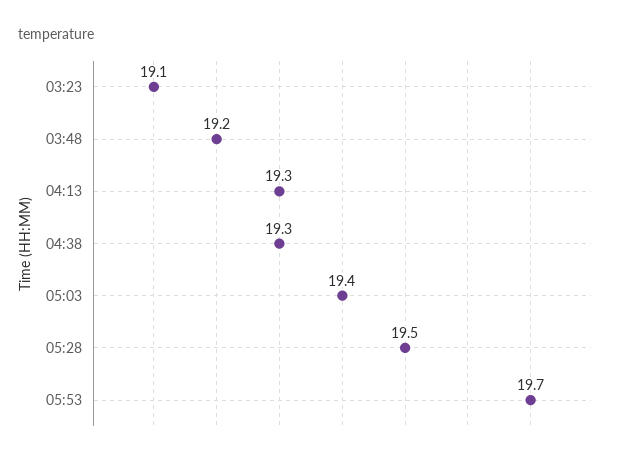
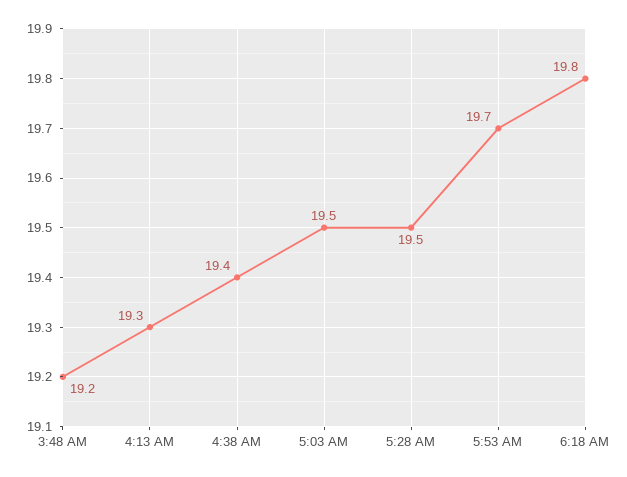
03:23: 19.1 -> none
04:38: 19.3 -> 19.4
05:03: 19.4 -> 19.5
6:18 AM: none -> 19.8

